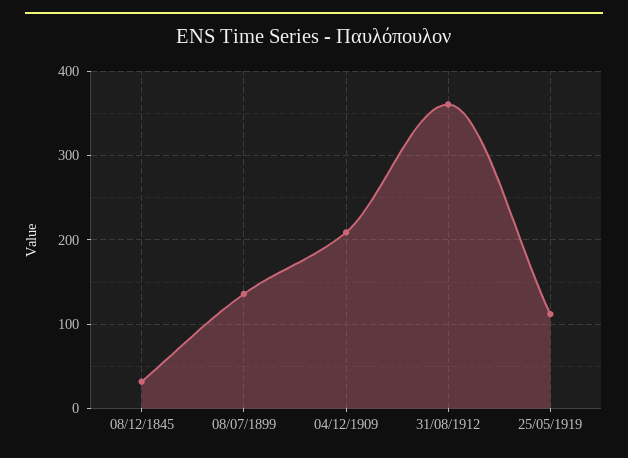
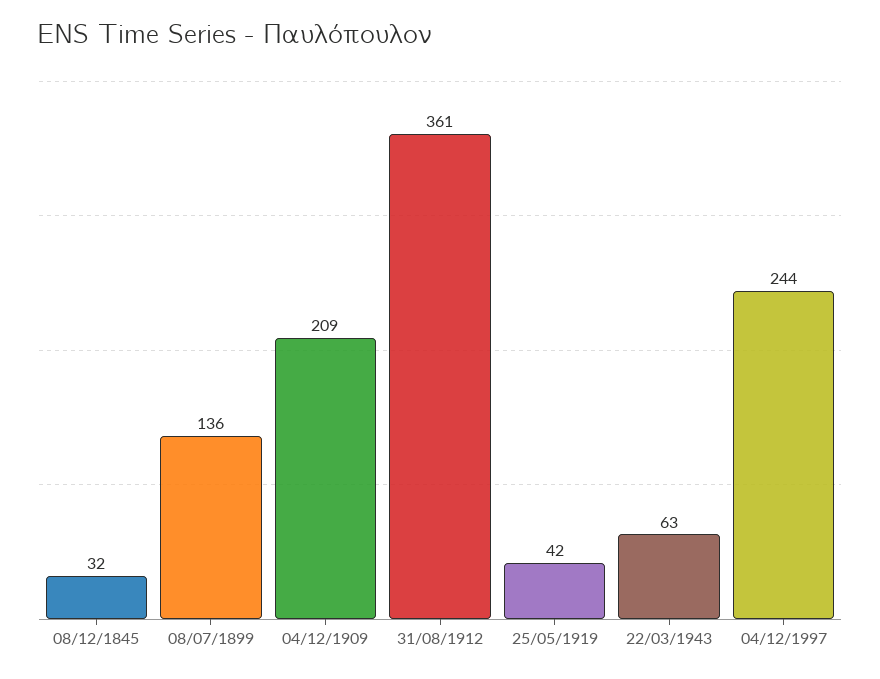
25/05/1919: 110 -> 42
22/03/1943: none -> 63
04/12/1997: none -> 244

